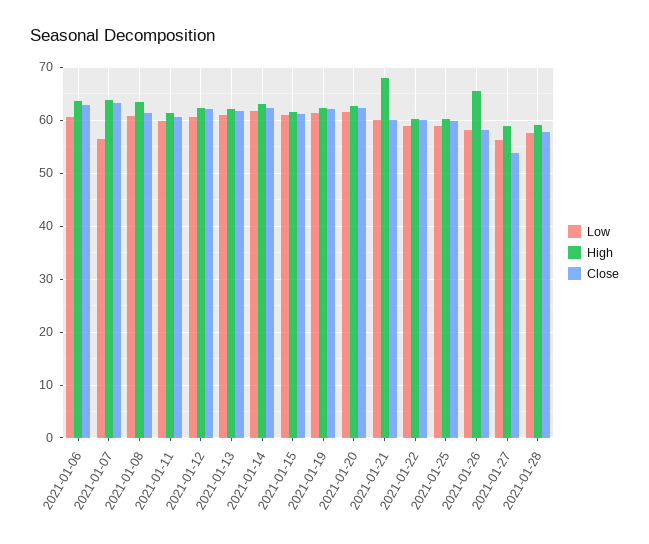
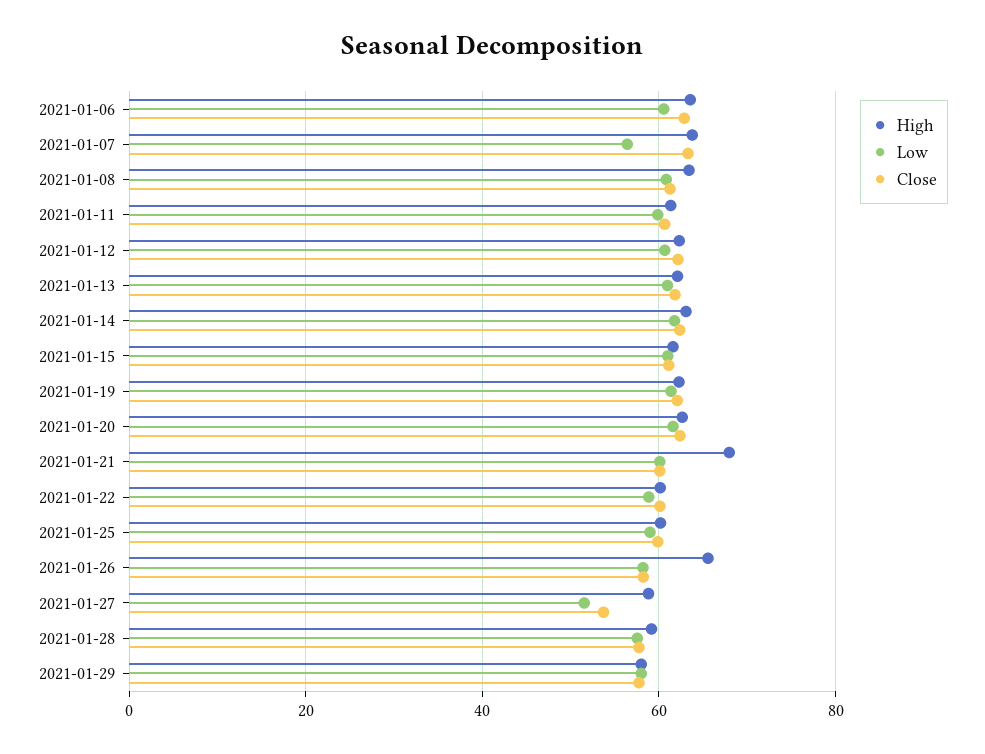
Low, 2021-01-27: 56 -> 52
High, 2021-01-29: none -> 58
Low, 2021-01-29: none -> 58
Close, 2021-01-29: none -> 58

